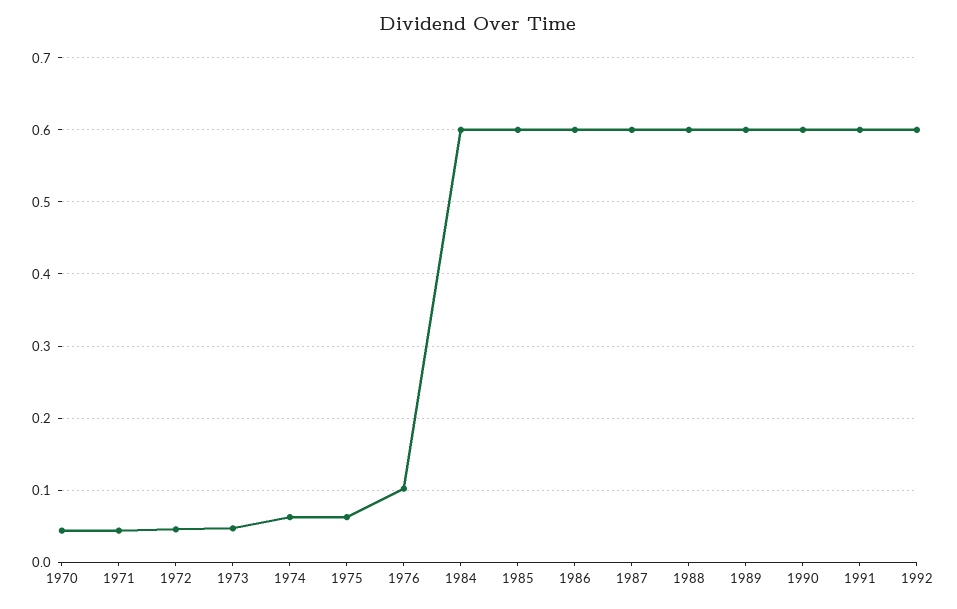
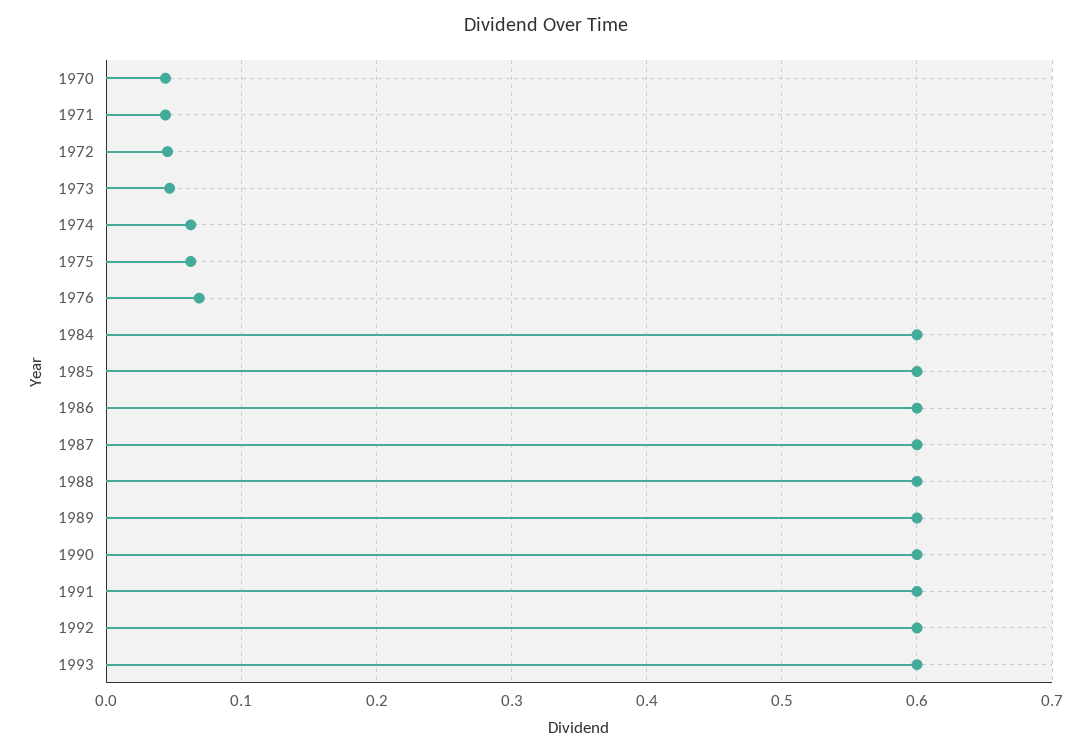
1976: 0.1 -> 0.07
1993: none -> 0.6

